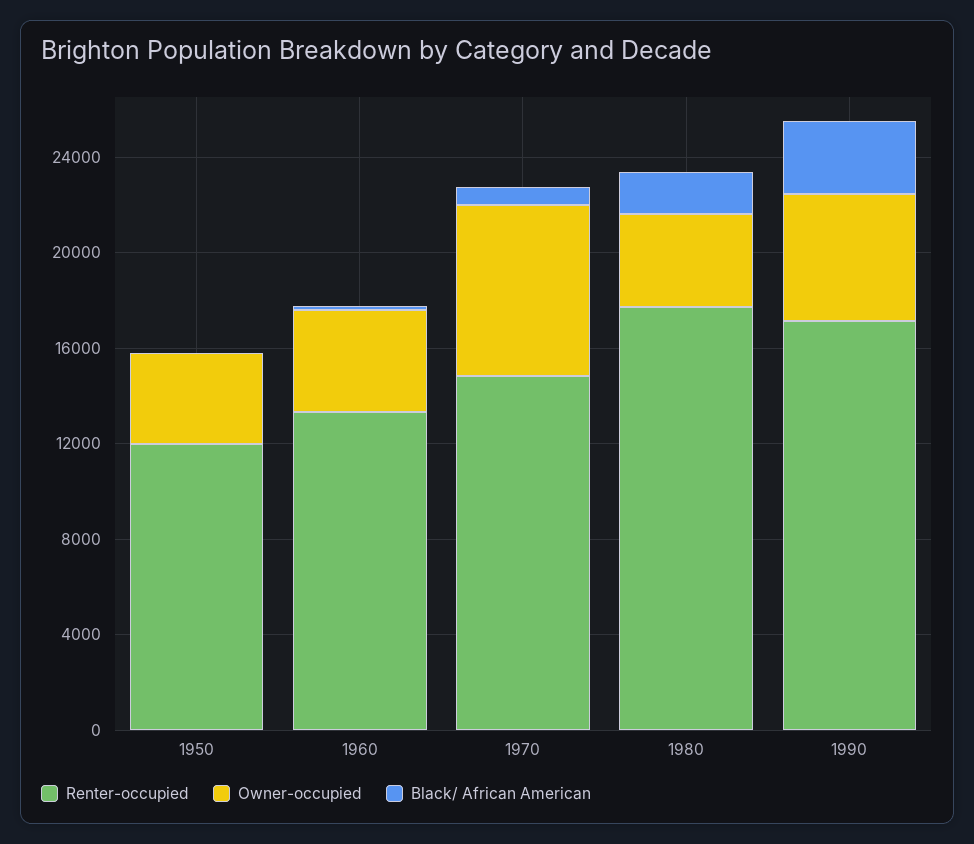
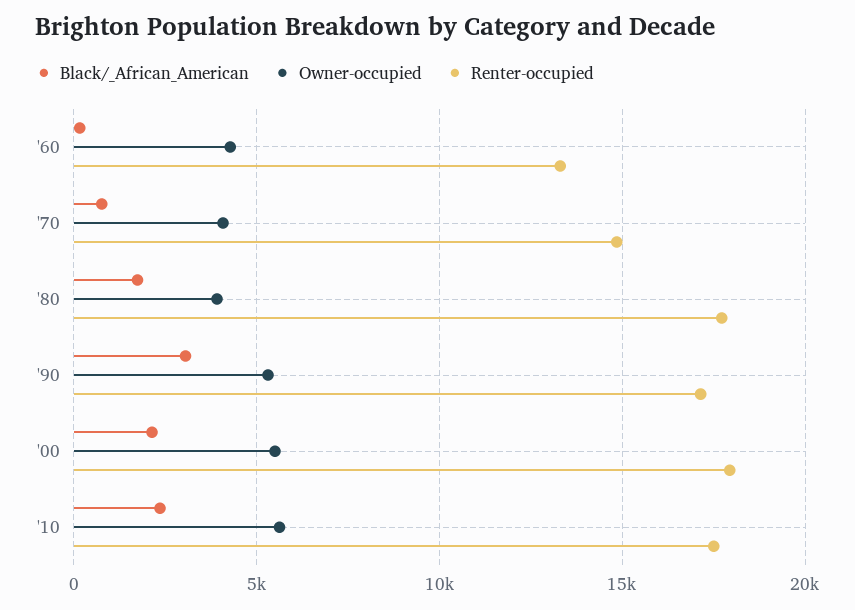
Renter-occupied, 1950: 12000 -> none
Owner-occupied, 1950: 4000 -> none
Black/ African American, 1950: 0 -> none
Owner-occupied, 1970: 7000 -> 4000
Black/ African American, '00: none -> 2000
Owner-occupied, '00: none -> 5500
Renter-occupied, '00: none -> 18000
Black/ African American, '10: none -> 2500
Owner-occupied, '10: none -> 5500
Renter-occupied, '10: none -> 17500

